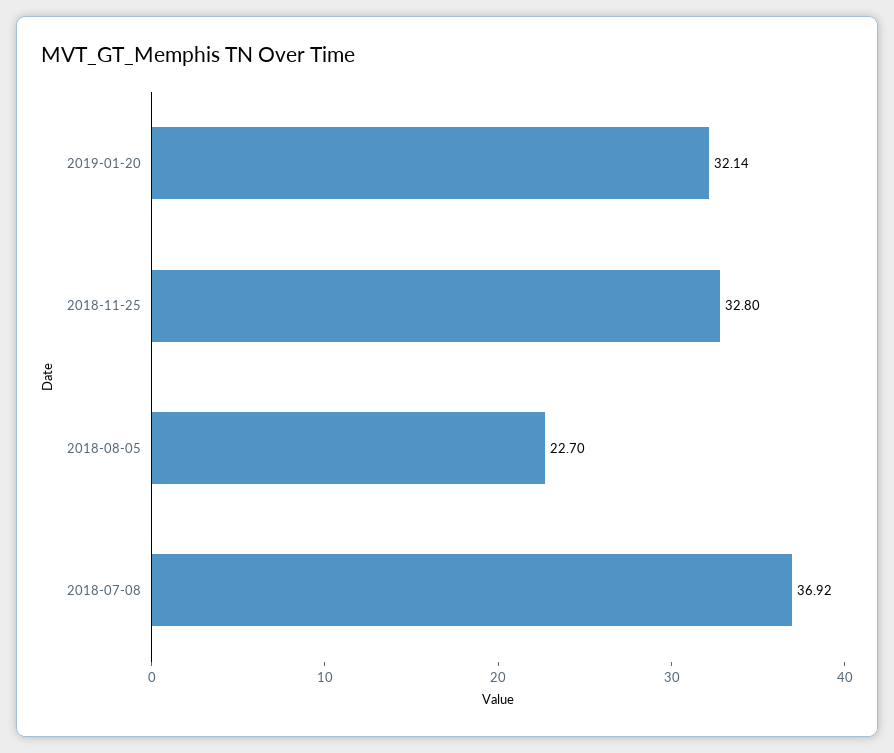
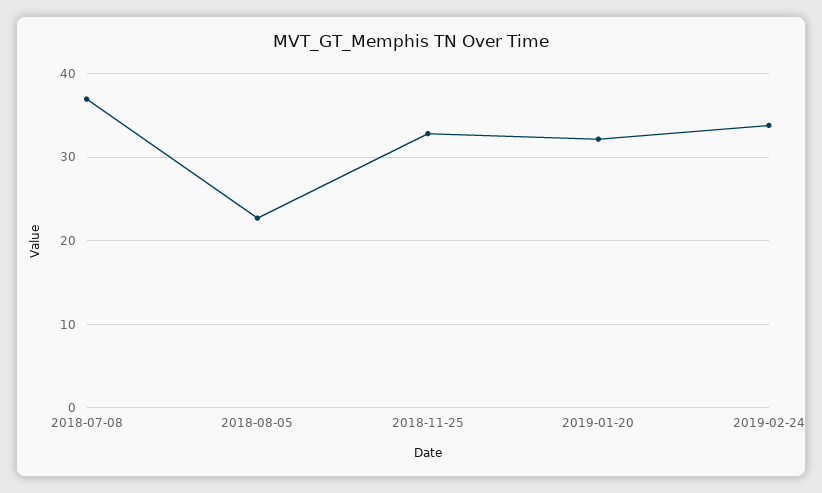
2019-02-24: none -> 34

